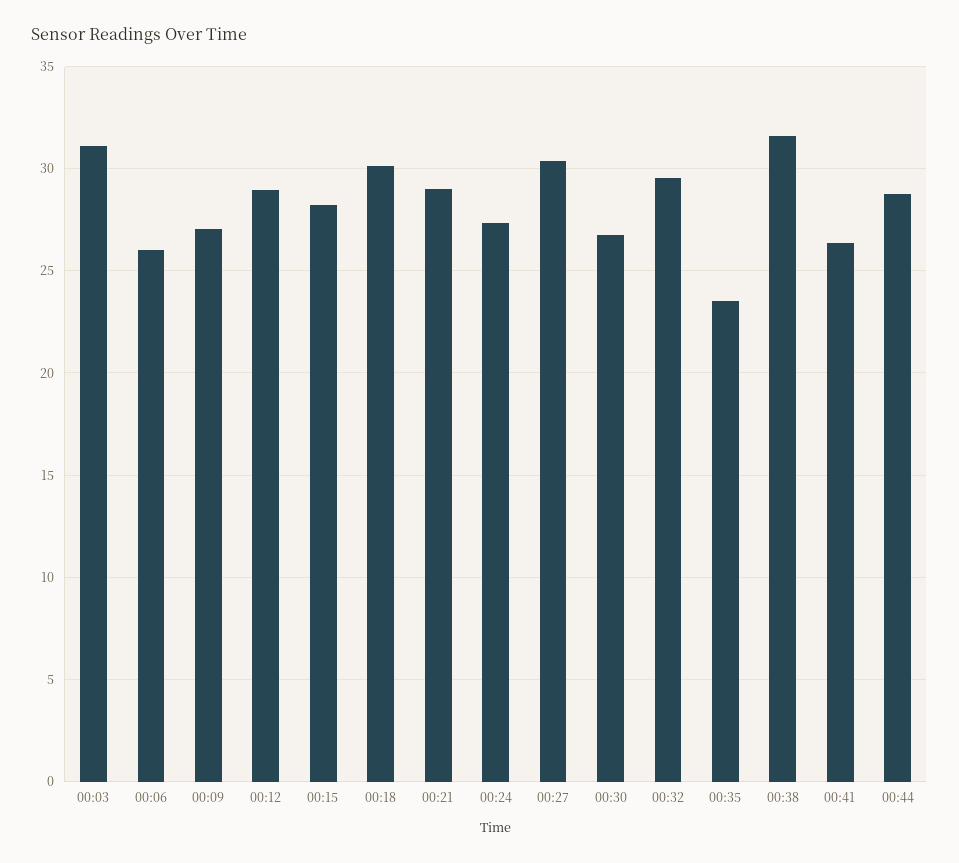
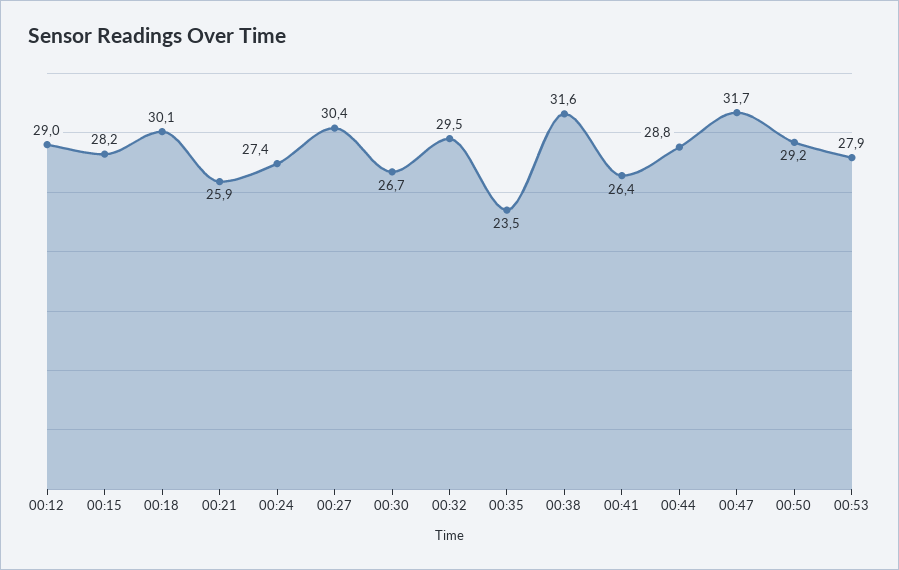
00:03: 31 -> none
00:06: 26 -> none
00:09: 27 -> none
00:21: 29 -> 25.9
00:47: none -> 31.7
00:50: none -> 29.2
00:53: none -> 27.9

